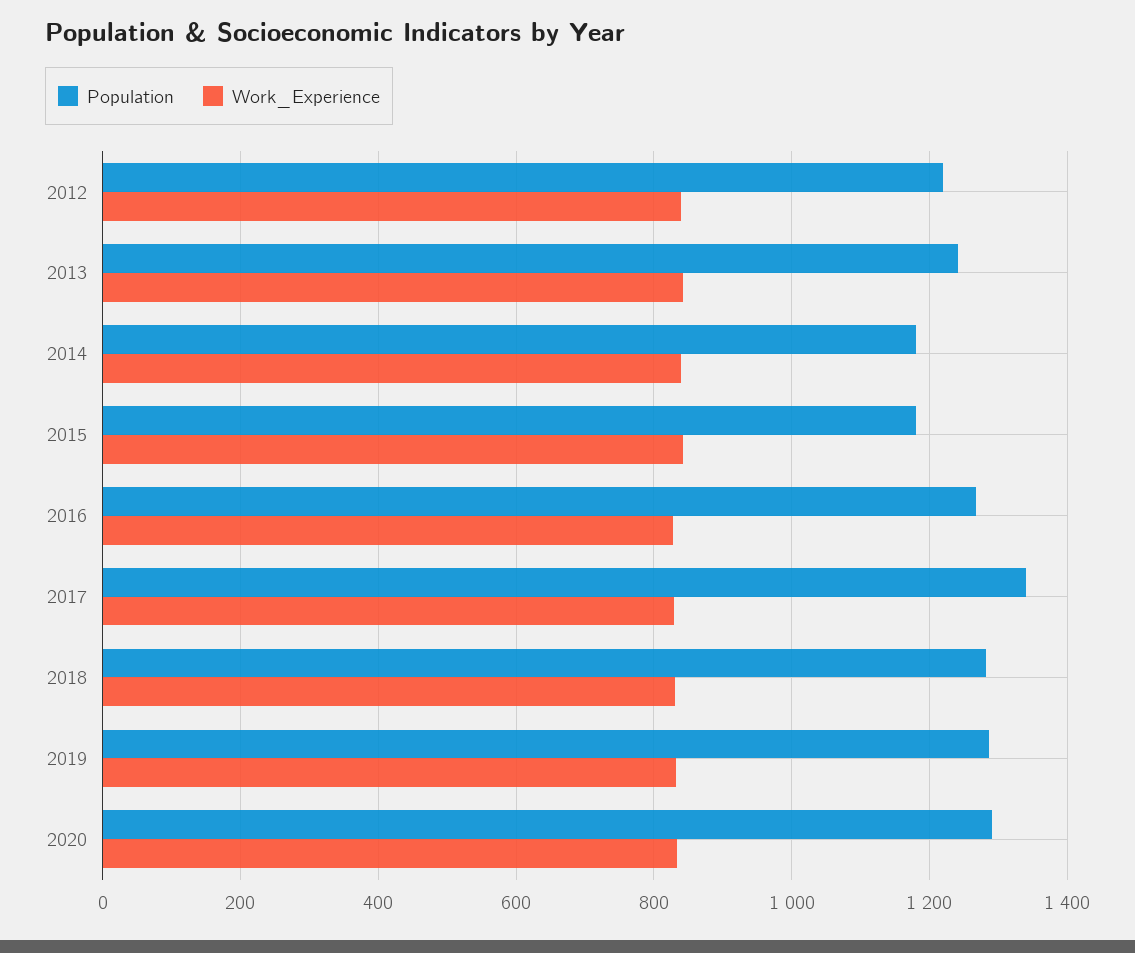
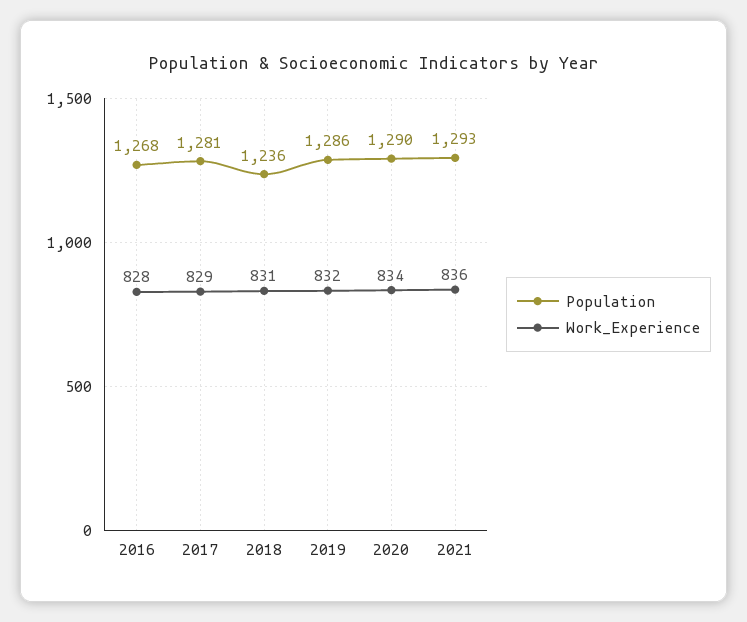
Population, 2012: 1220 -> none
Work_Experience, 2012: 840 -> none
Population, 2013: 1240 -> none
Work_Experience, 2013: 840 -> none
Population, 2014: 1180 -> none
Work_Experience, 2014: 840 -> none
Population, 2015: 1180 -> none
Work_Experience, 2015: 840 -> none
Population, 2017: 1340 -> 1281
Population, 2018: 1280 -> 1236
Population, 2021: none -> 1293
Work_Experience, 2021: none -> 836

